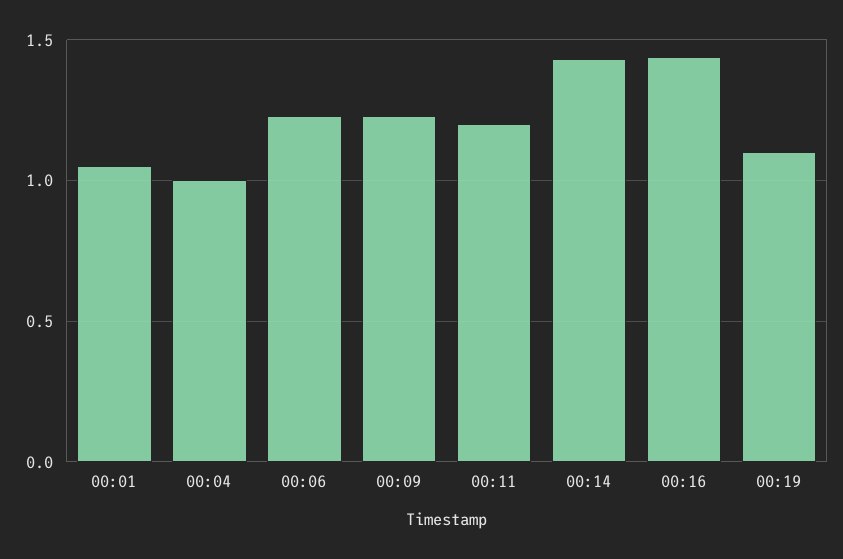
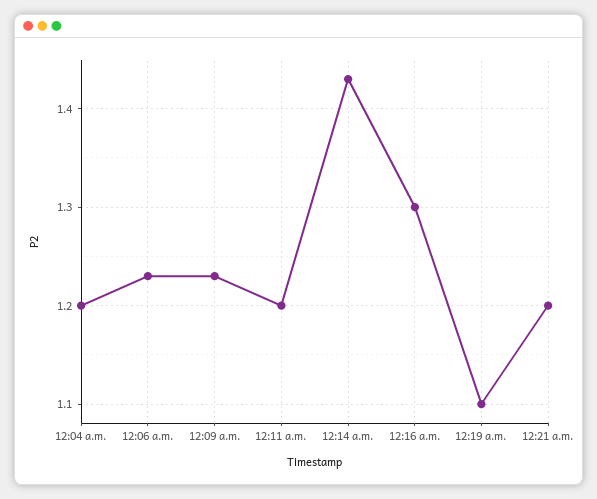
00:01: 1.05 -> none
00:04: 1 -> 1.2
00:16: 1.45 -> 1.3
12:21 a.m.: none -> 1.2

